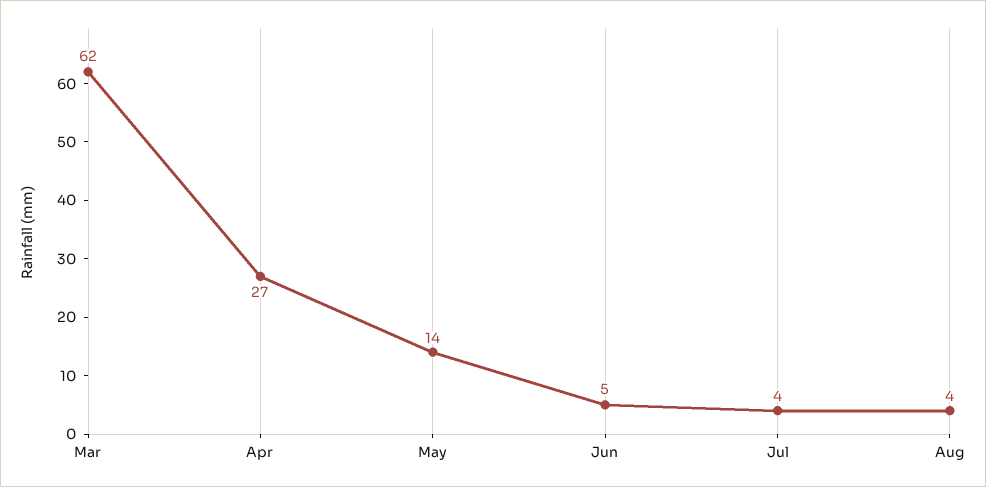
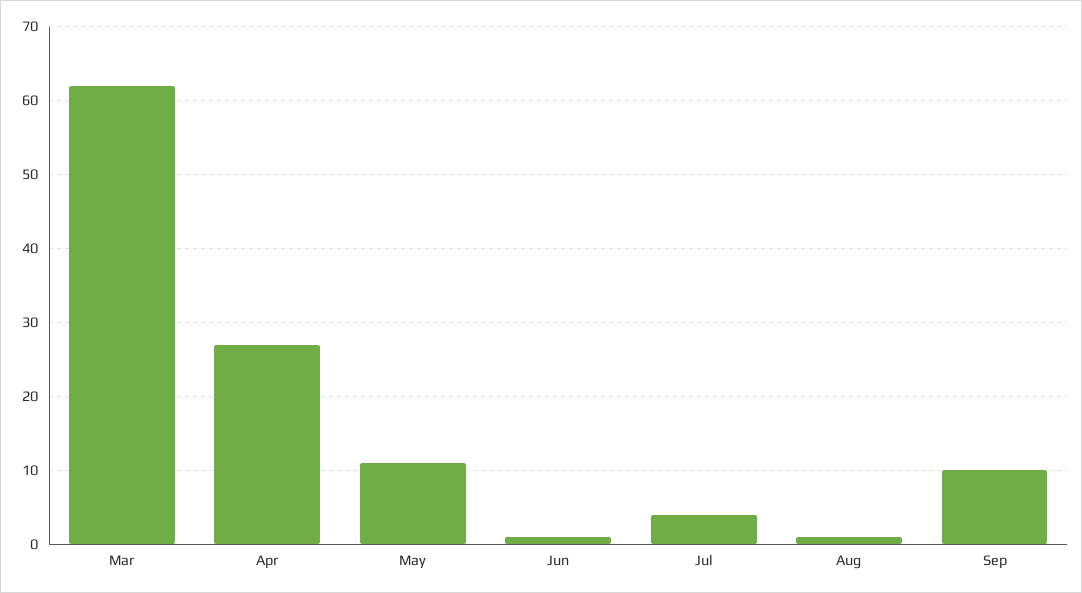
May: 14 -> 11
Jun: 5 -> 1
Aug: 4 -> 1
Sep: none -> 10

